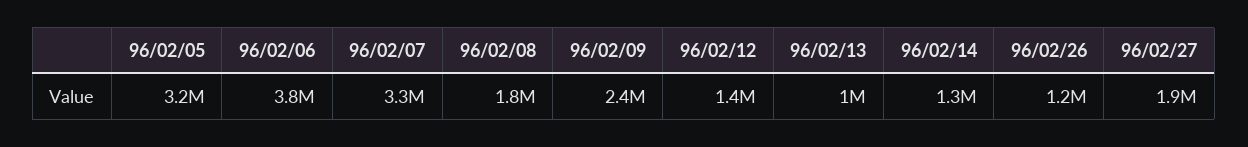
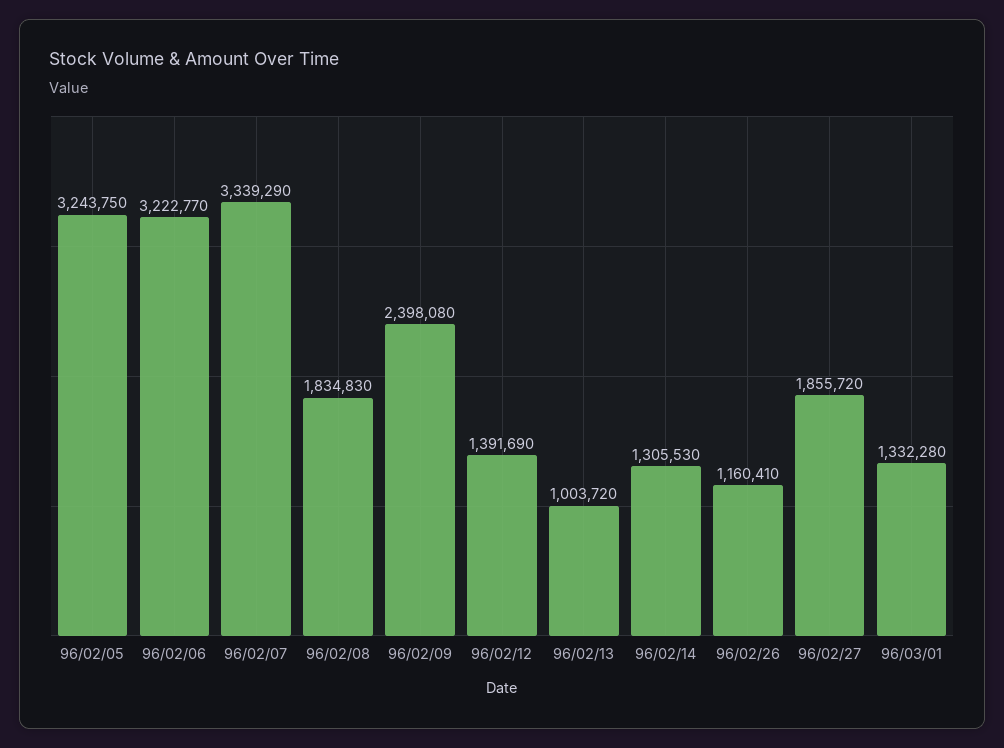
96/02/06: 3800000 -> 3222770
96/03/01: none -> 1332280

